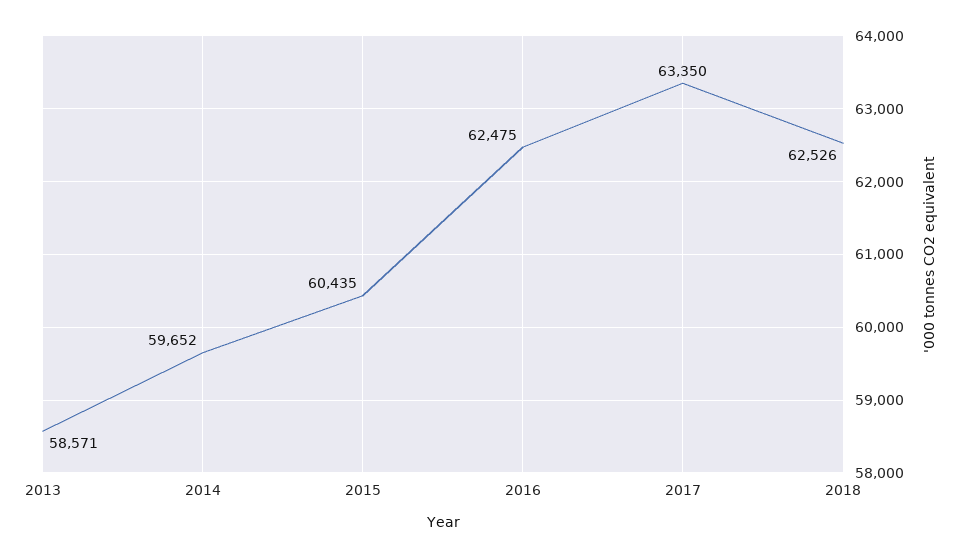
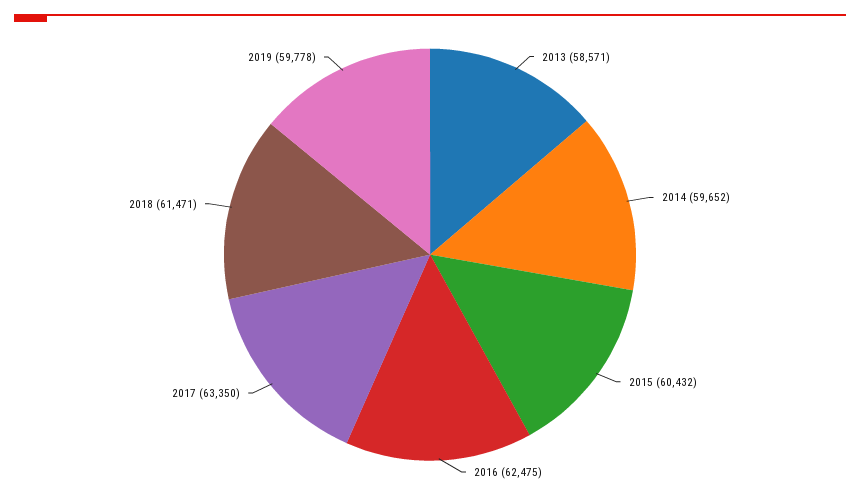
2015: 60435 -> 60432
2018: 62526 -> 61471
2019: none -> 59778

